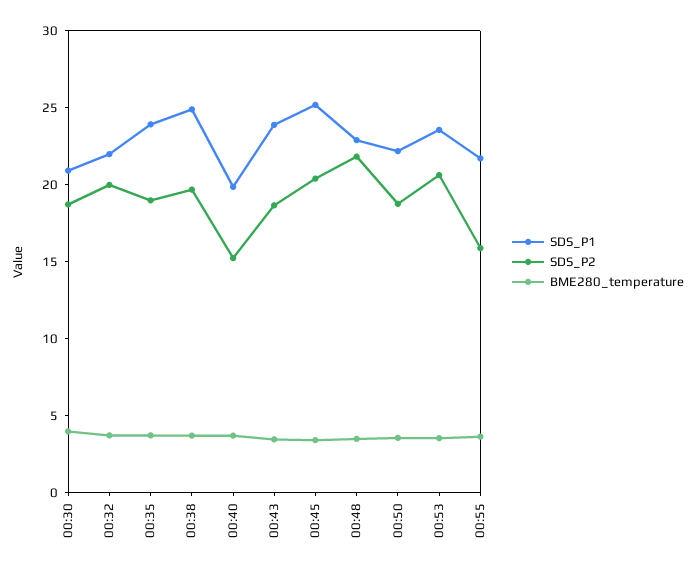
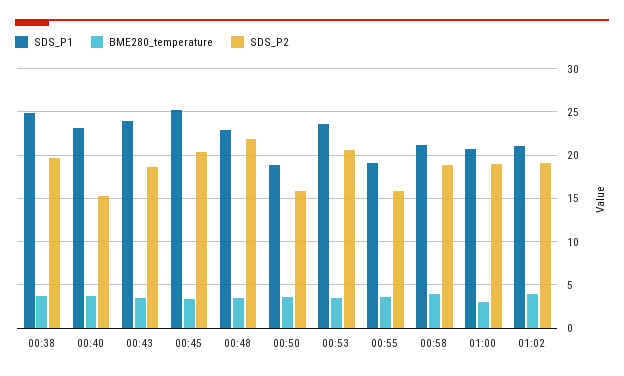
SDS_P1, 00:30: 21 -> none
SDS_P2, 00:30: 19 -> none
BME280_temperature, 00:30: 4 -> none
SDS_P1, 00:32: 22 -> none
SDS_P2, 00:32: 20 -> none
BME280_temperature, 00:32: 4 -> none
SDS_P1, 00:35: 24 -> none
SDS_P2, 00:35: 19 -> none
BME280_temperature, 00:35: 4 -> none
SDS_P1, 00:40: 20 -> 23
SDS_P1, 00:50: 22 -> 19
SDS_P2, 00:50: 19 -> 16
SDS_P1, 00:55: 22 -> 19
SDS_P1, 00:58: none -> 21
BME280_temperature, 00:58: none -> 4
SDS_P2, 00:58: none -> 19
SDS_P1, 01:00: none -> 21
BME280_temperature, 01:00: none -> 3
SDS_P2, 01:00: none -> 19
SDS_P1, 01:02: none -> 21
BME280_temperature, 01:02: none -> 4
SDS_P2, 01:02: none -> 19

